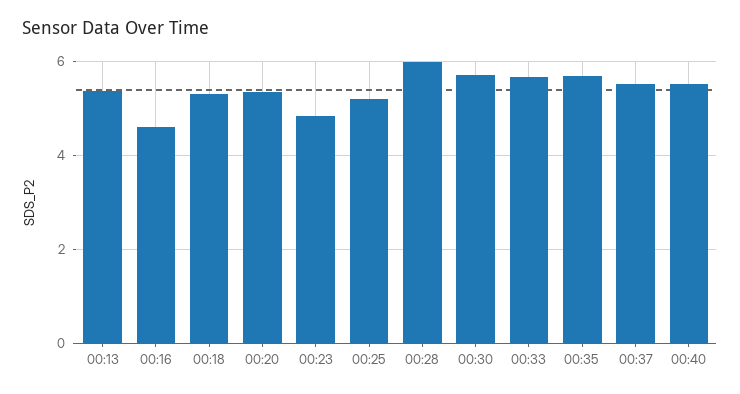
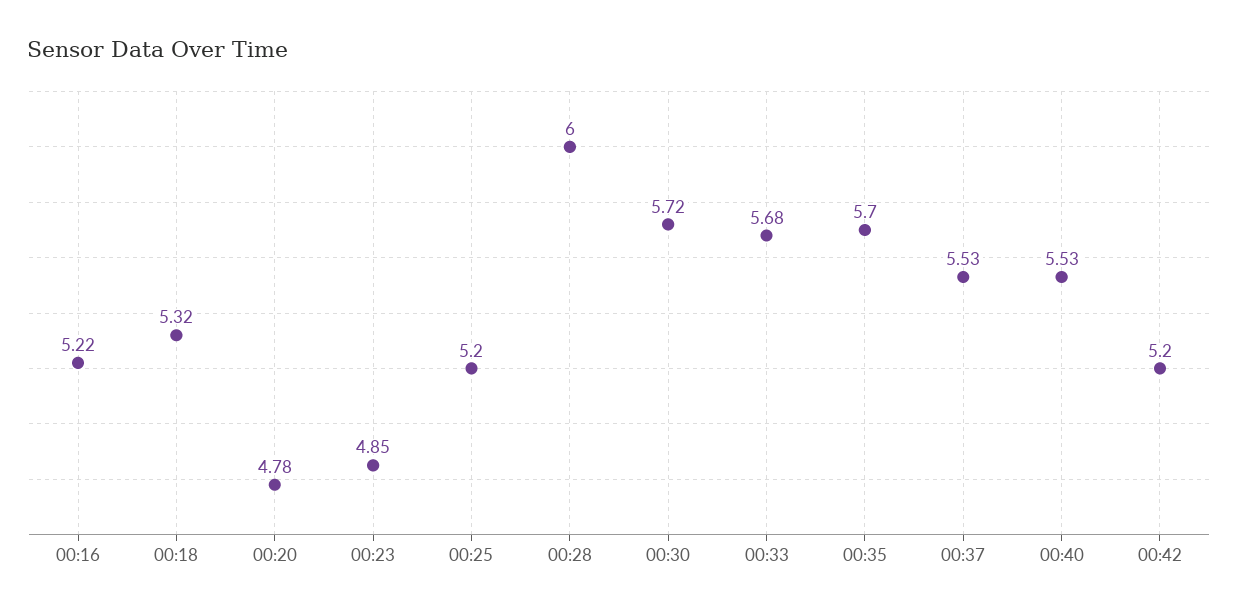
00:13: 5.4 -> none
00:16: 4.6 -> 5.22
00:20: 5.4 -> 4.78
00:42: none -> 5.2

